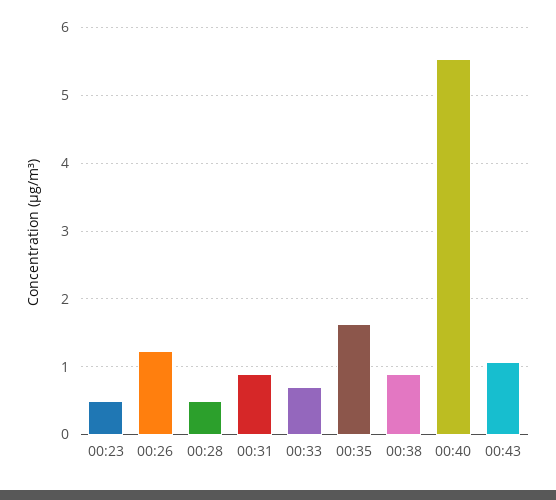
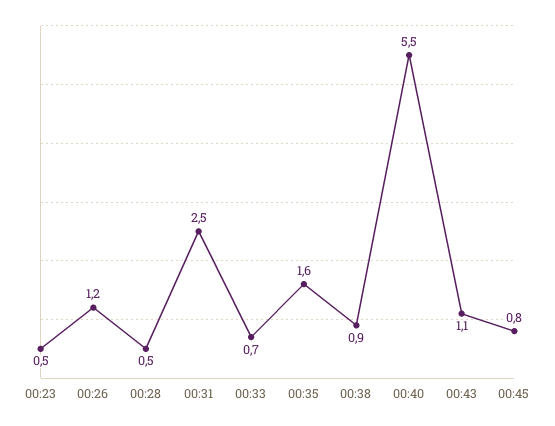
00:31: 0.9 -> 2.5
00:45: none -> 0.8

